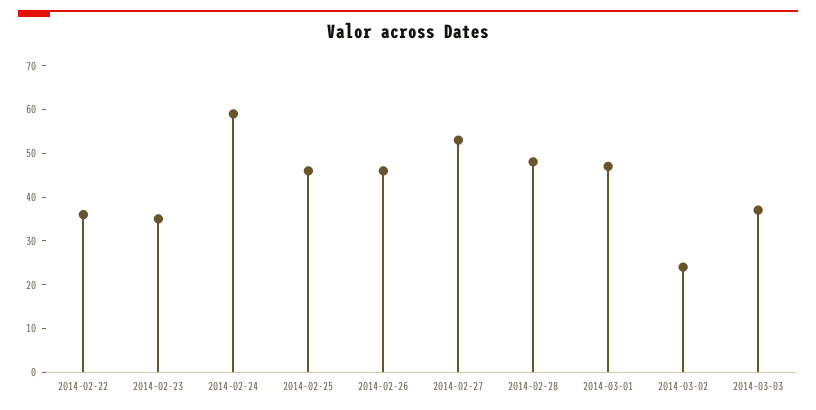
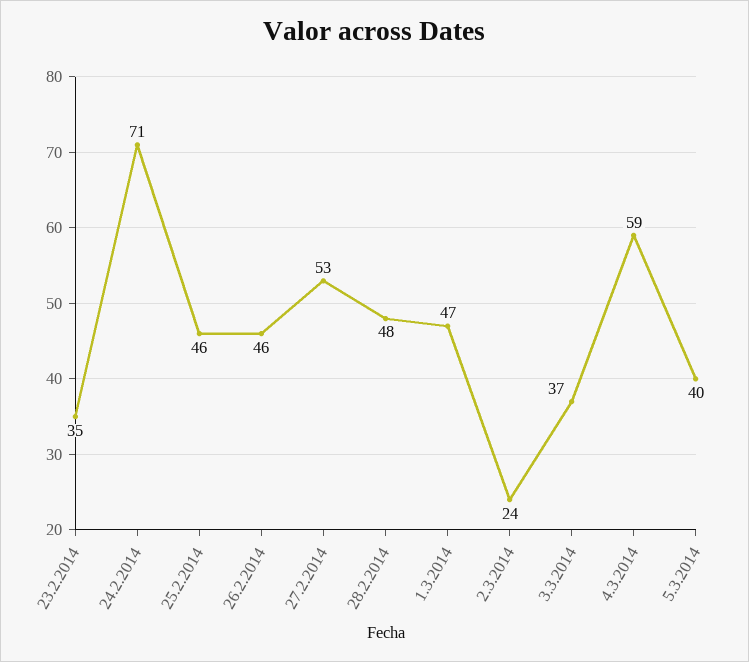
2014-02-22: 35 -> none
2014-02-24: 60 -> 71
4.3.2014: none -> 59
5.3.2014: none -> 40

